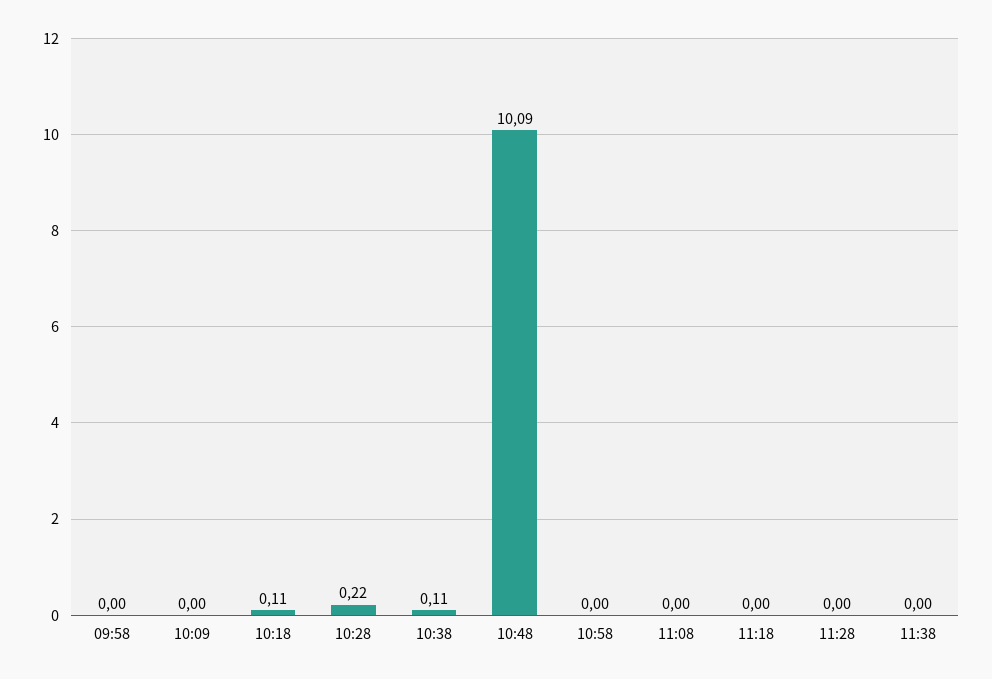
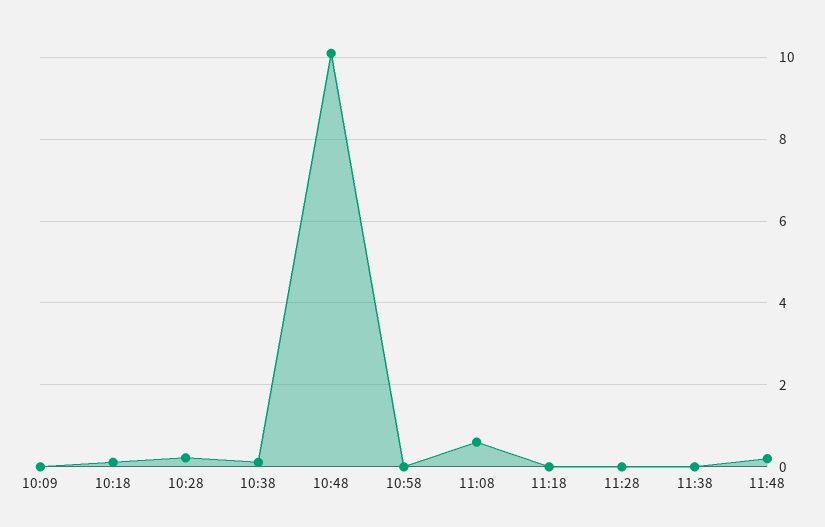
09:58: 0 -> none
11:08: 0 -> 0.6
11:48: none -> 0.2

